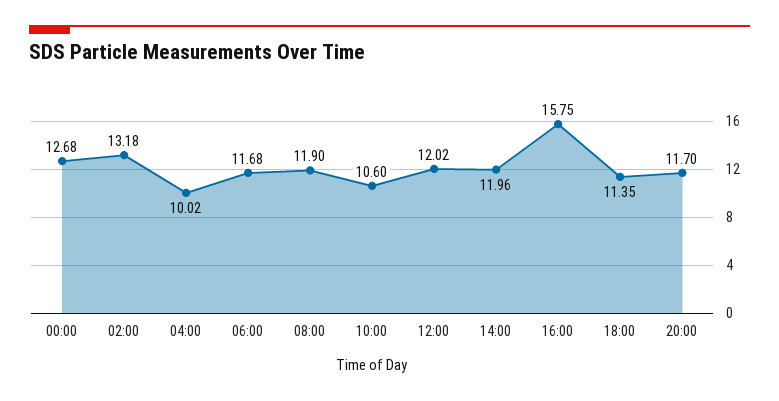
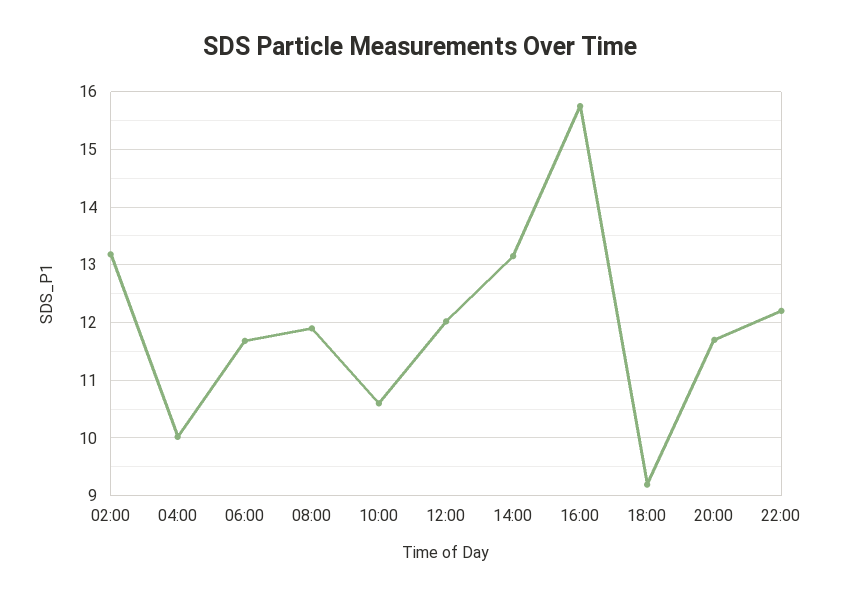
00:00: 12.68 -> none
14:00: 11.96 -> 13.2
18:00: 11.35 -> 9.2
22:00: none -> 12.2

